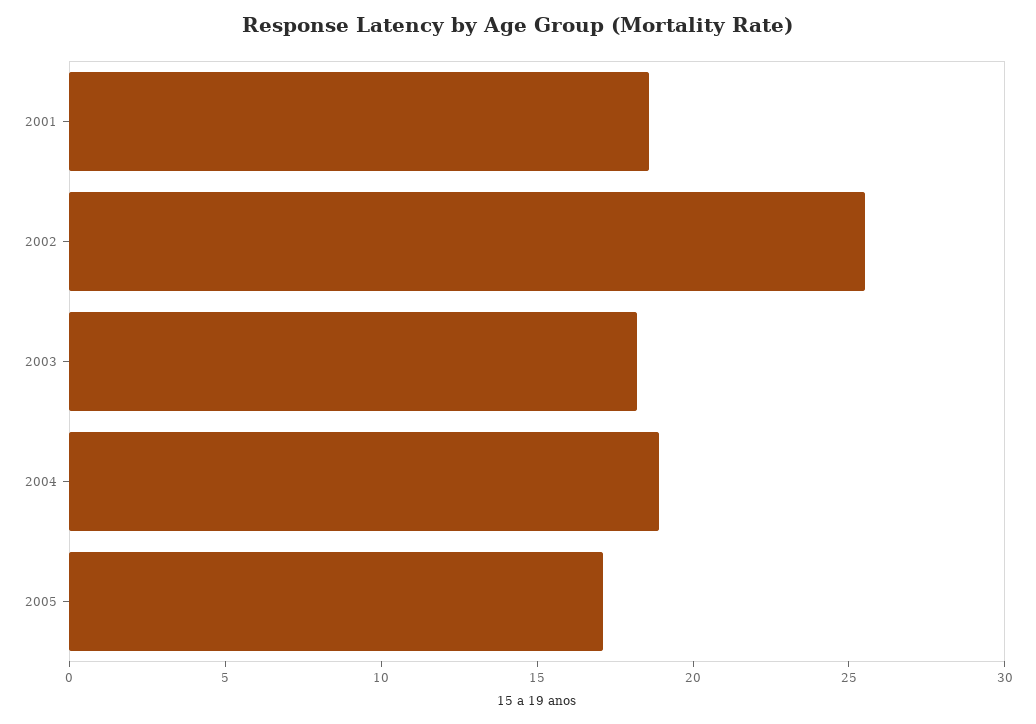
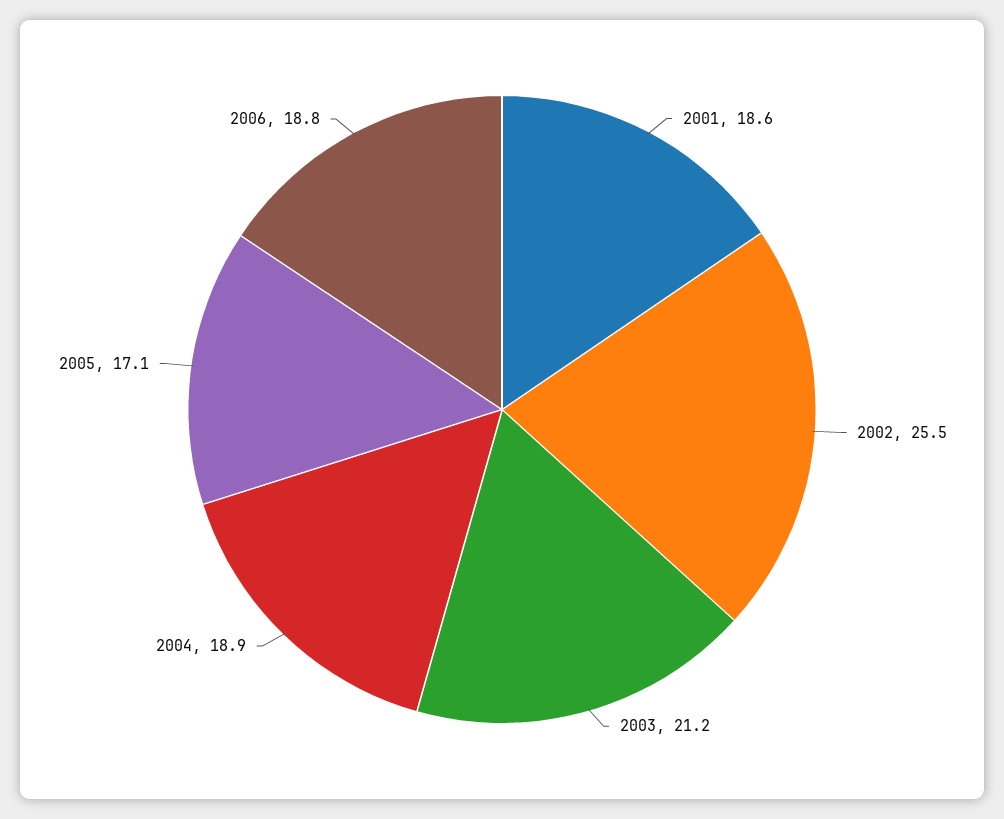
2003: 18 -> 21.2
2006: none -> 18.8

